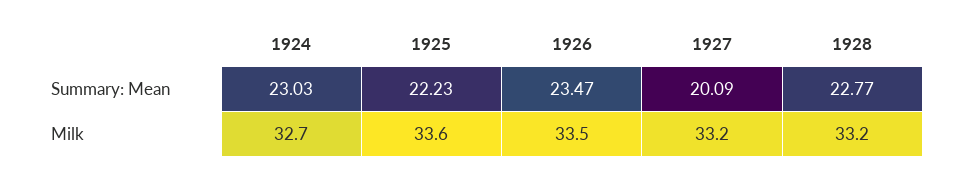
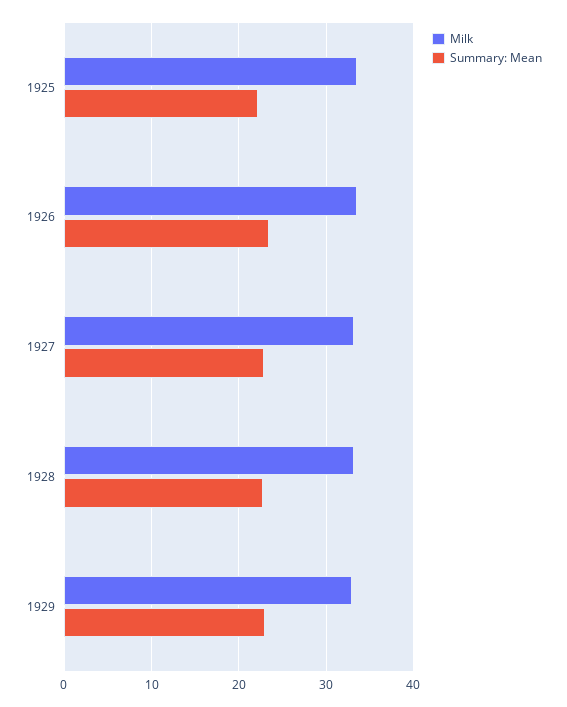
Summary: Mean, 1924: 23.03 -> none
Summary: Mean, 1927: 20.09 -> 23
Milk, 1924: 32.7 -> none
Milk, 1929: none -> 33
Summary: Mean, 1929: none -> 23

